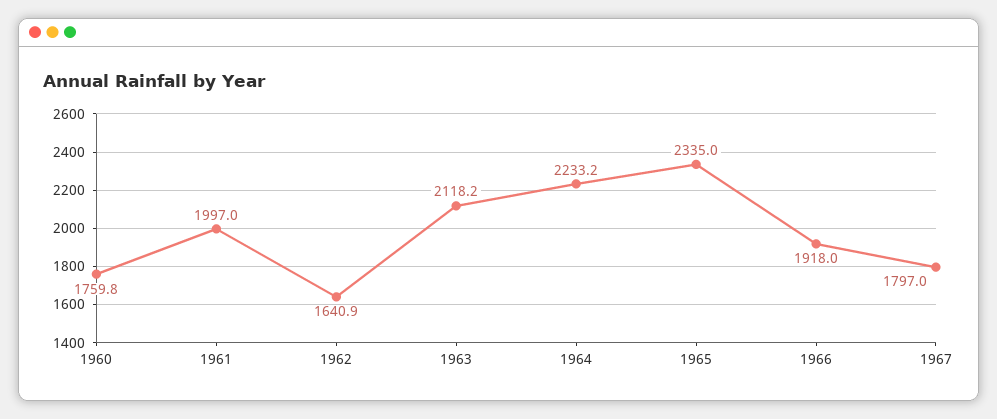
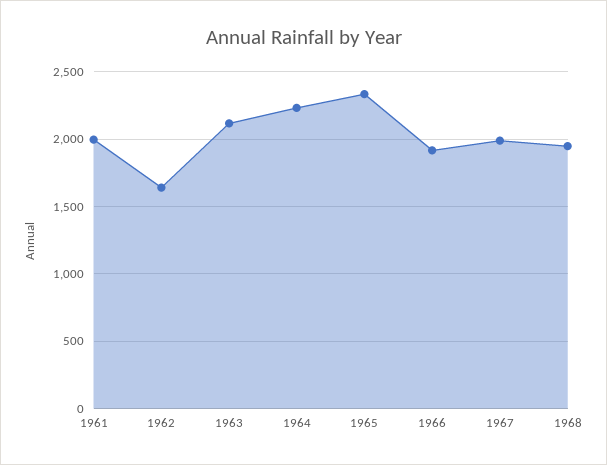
1960: 1759.8 -> none
1967: 1797 -> 2000
1968: none -> 1950

